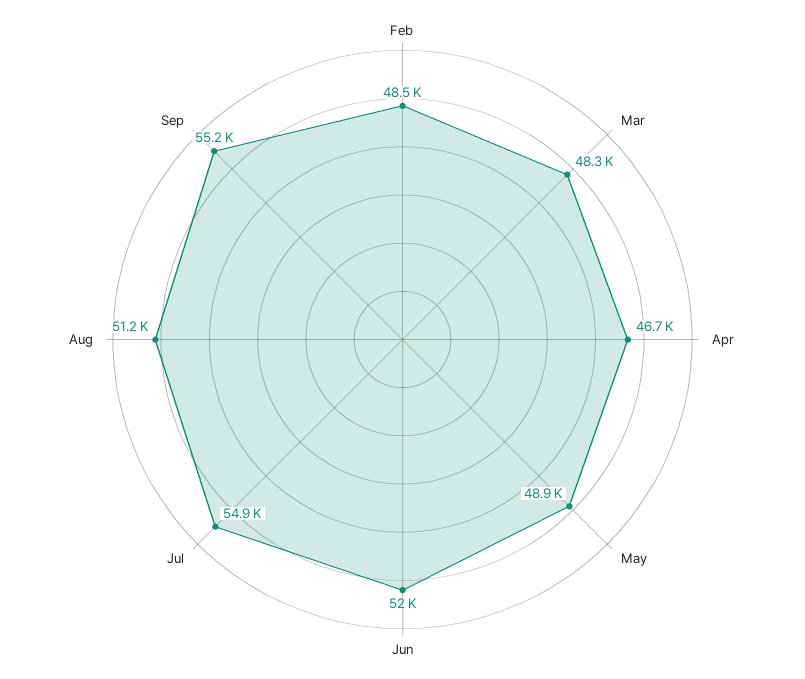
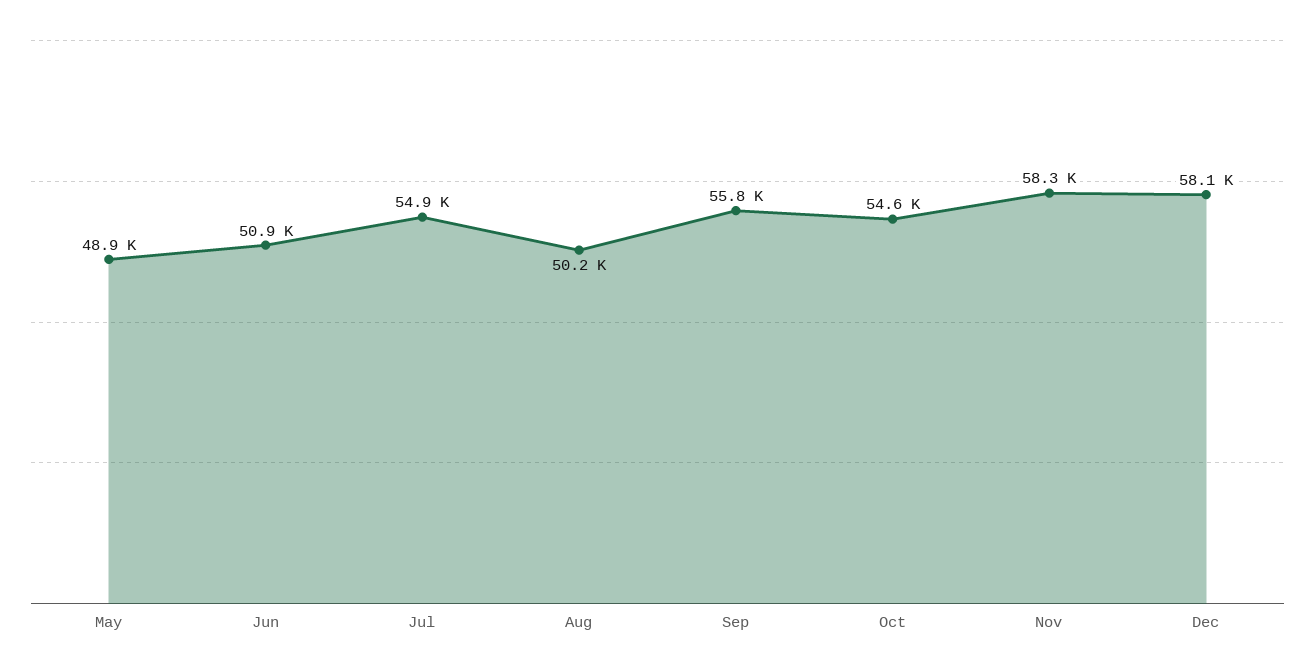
Feb: 48500 -> none
Mar: 48300 -> none
Apr: 46700 -> none
Jun: 52000 -> 50900
Aug: 51200 -> 50200
Sep: 55200 -> 55800
Oct: none -> 54600
Nov: none -> 58300
Dec: none -> 58100

